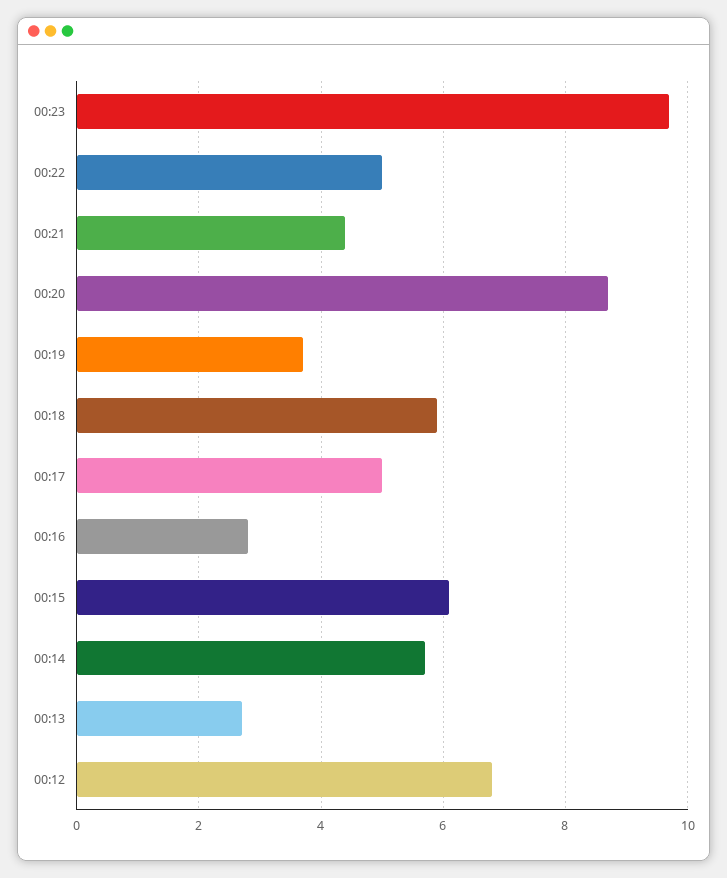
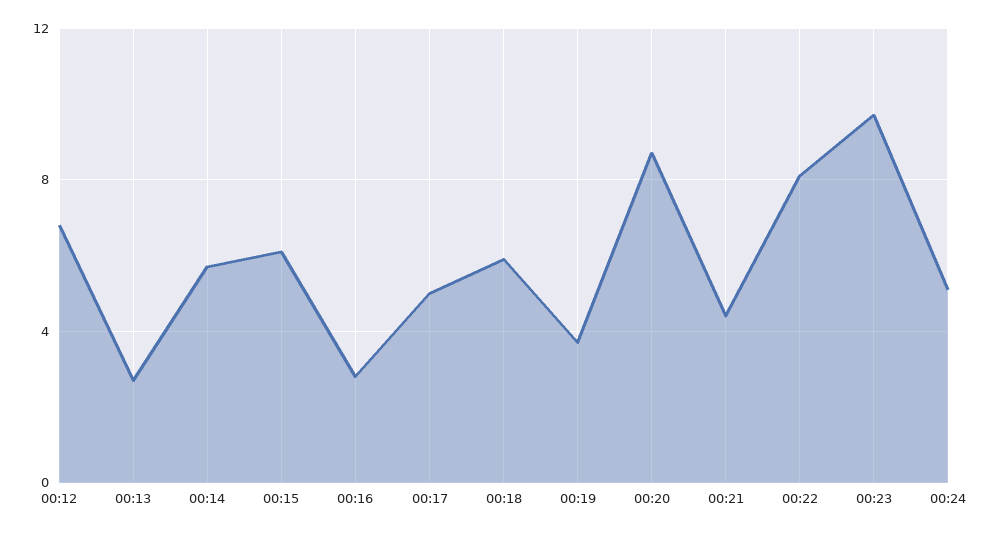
00:22: 5 -> 8
00:24: none -> 5

